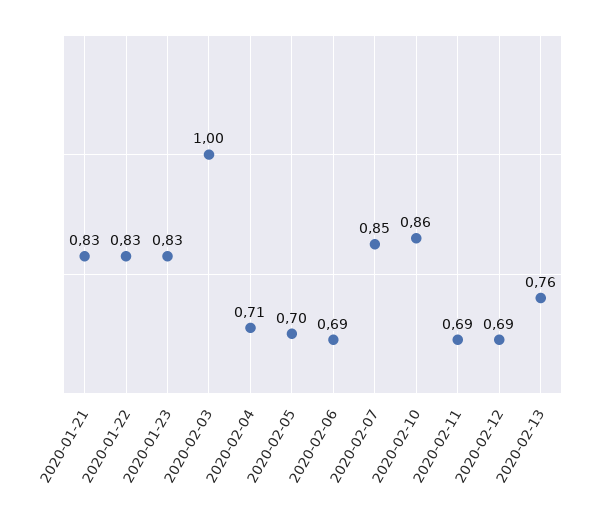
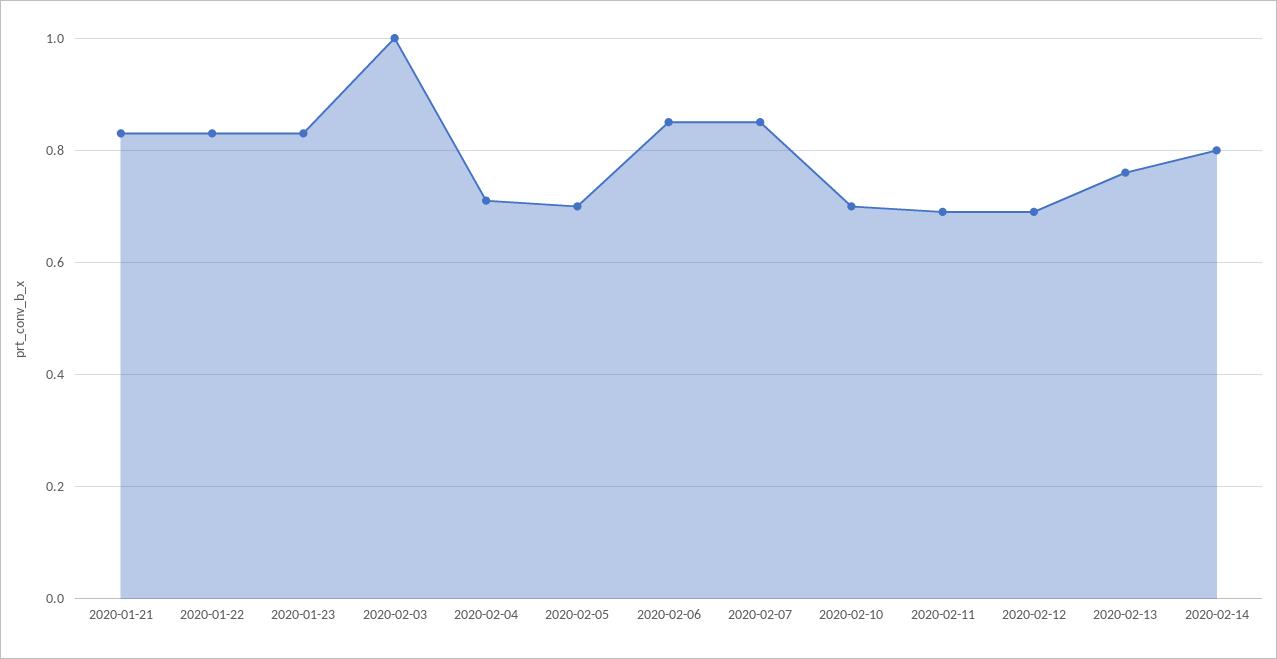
2020-02-06: 0.69 -> 0.85
2020-02-10: 0.86 -> 0.7
2020-02-14: none -> 0.8

